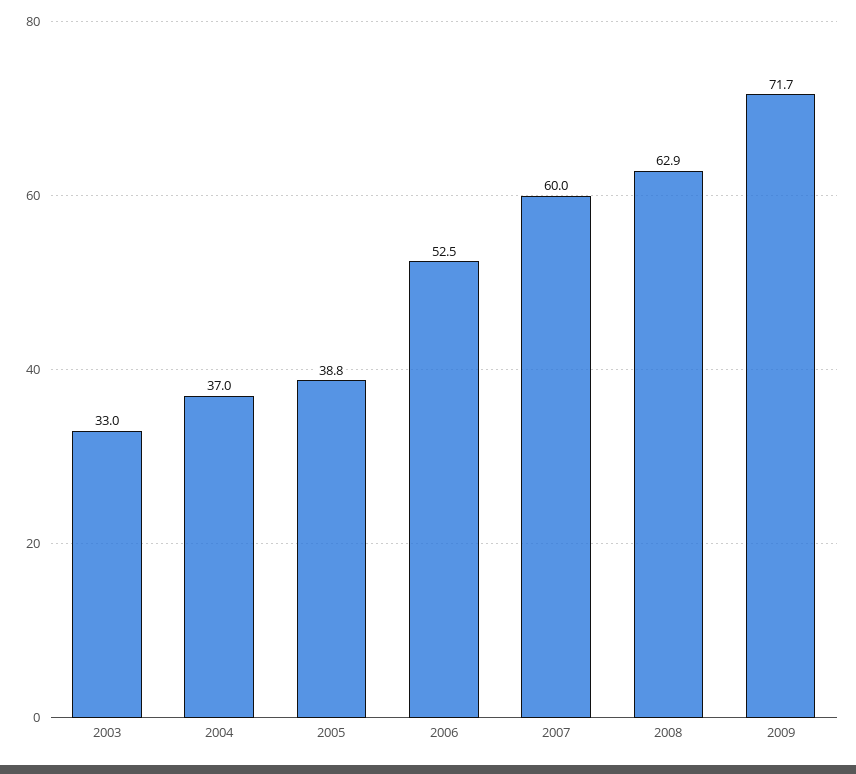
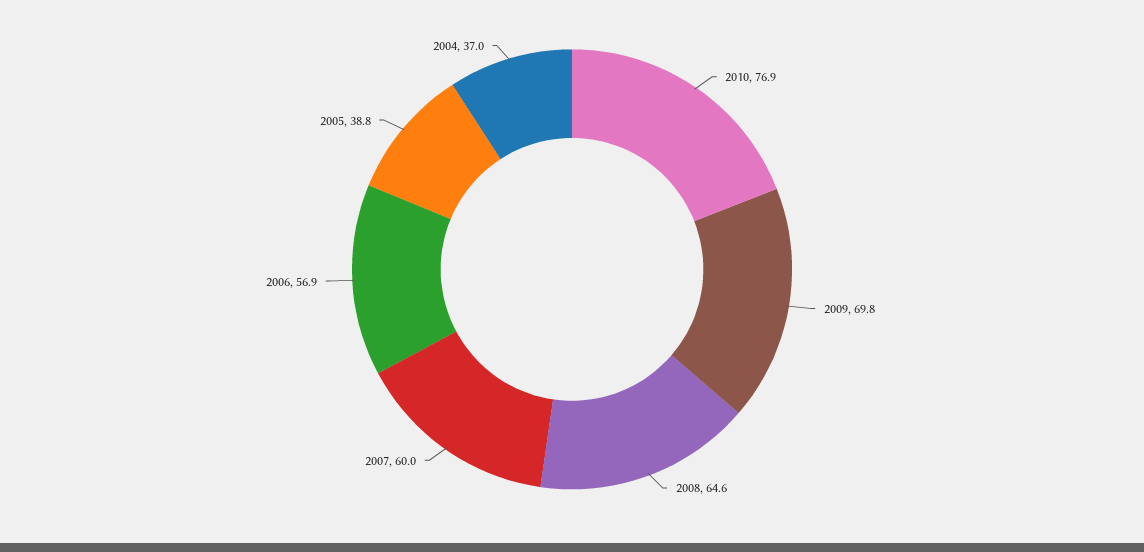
2003: 33 -> none
2006: 52.5 -> 56.9
2008: 62.9 -> 64.6
2009: 71.7 -> 69.8
2010: none -> 76.9

